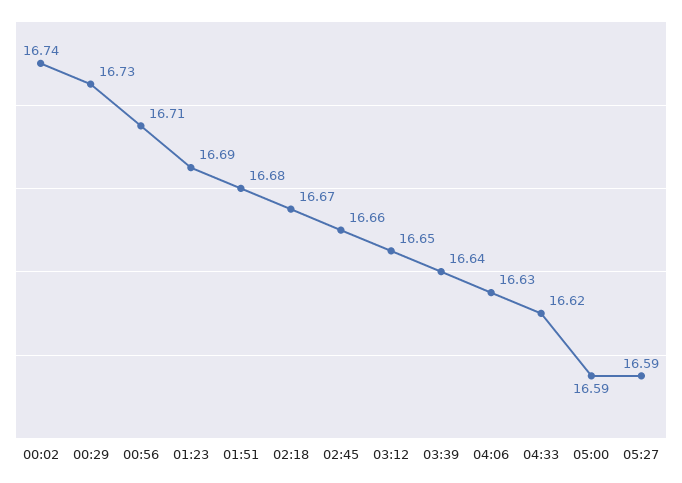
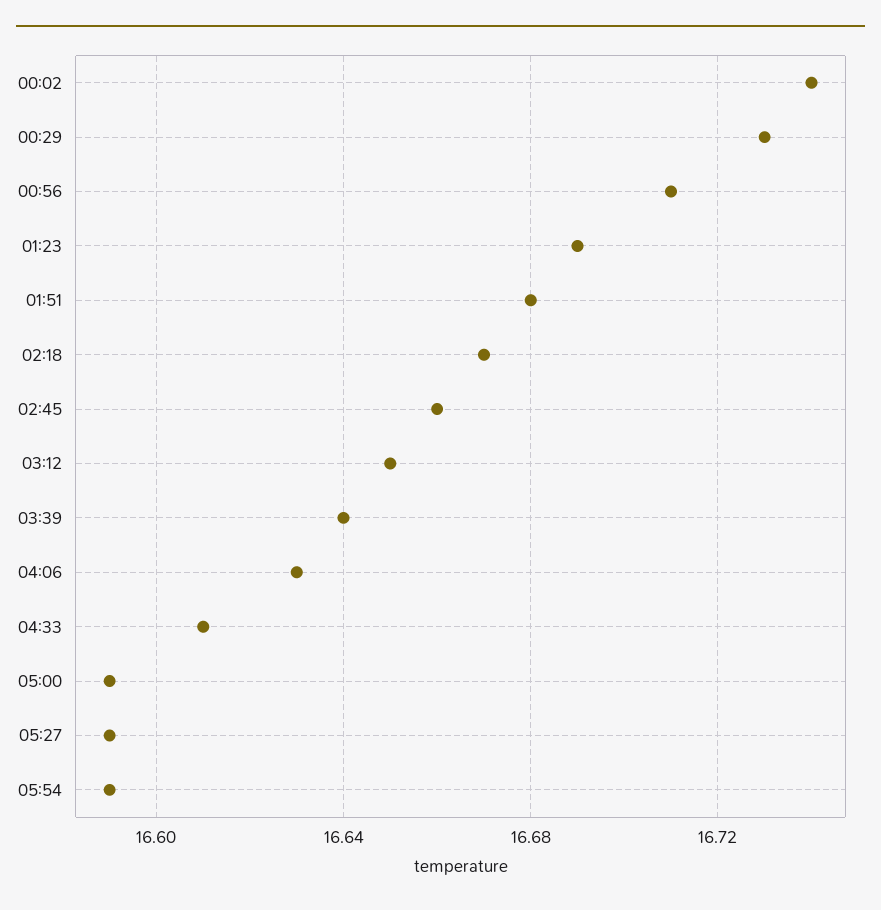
04:33: 16.62 -> 16.61
05:54: none -> 16.59

